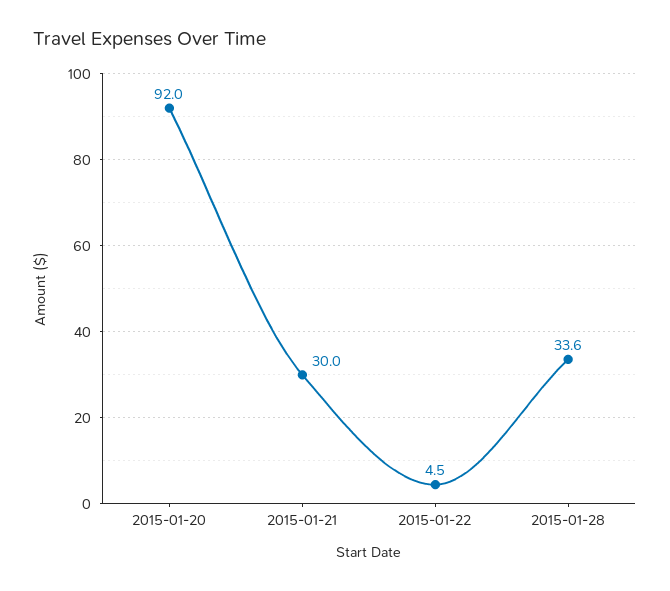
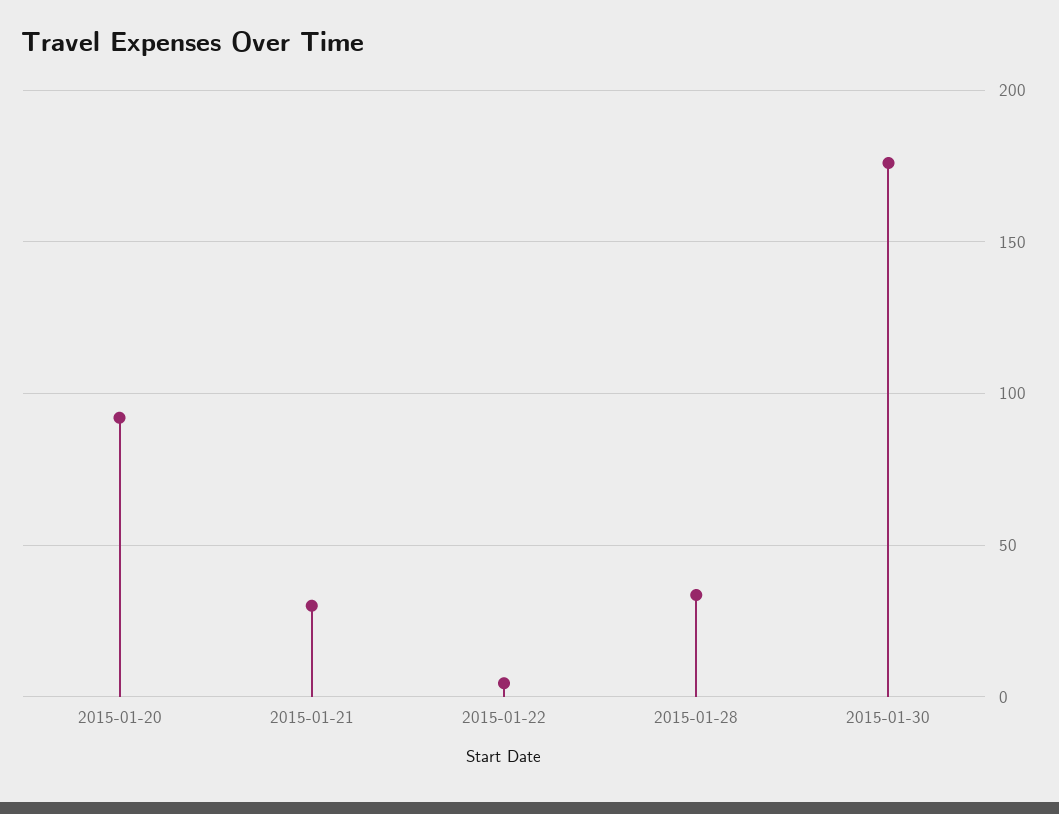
2015-01-30: none -> 175

